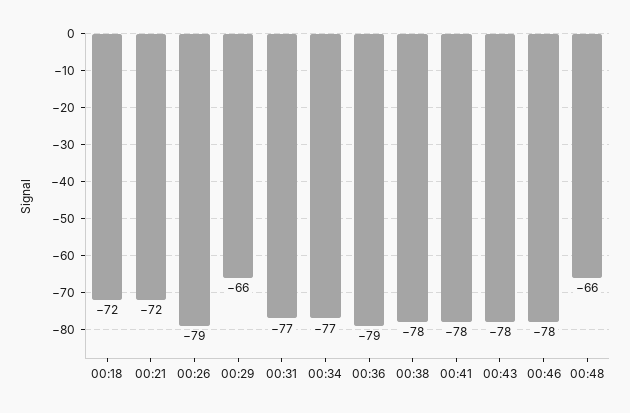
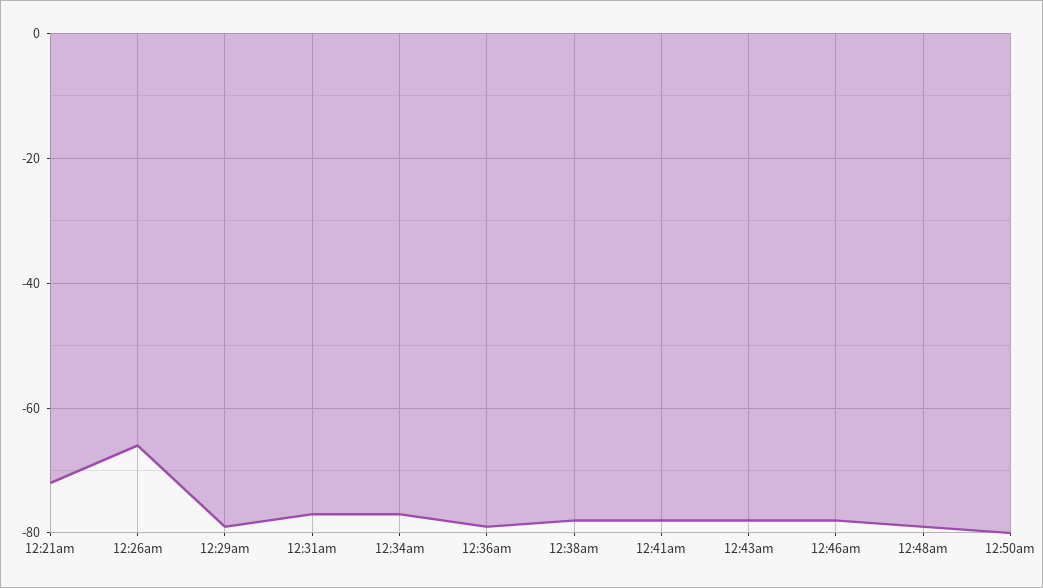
00:18: -72 -> none
00:26: -79 -> -65
00:29: -66 -> -80
00:48: -66 -> -80
12:50am: none -> -80

